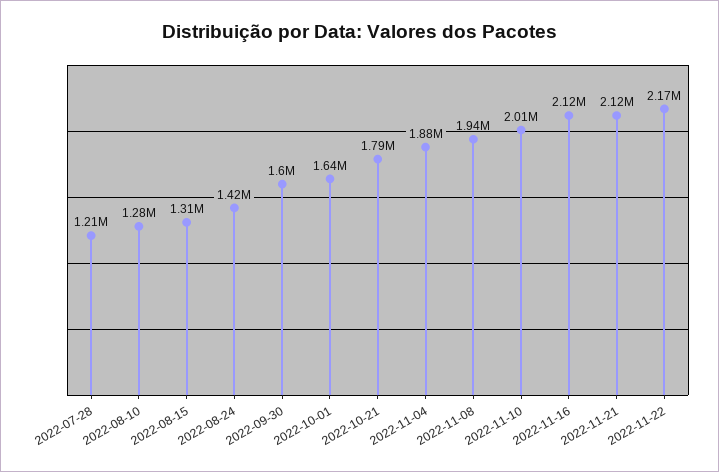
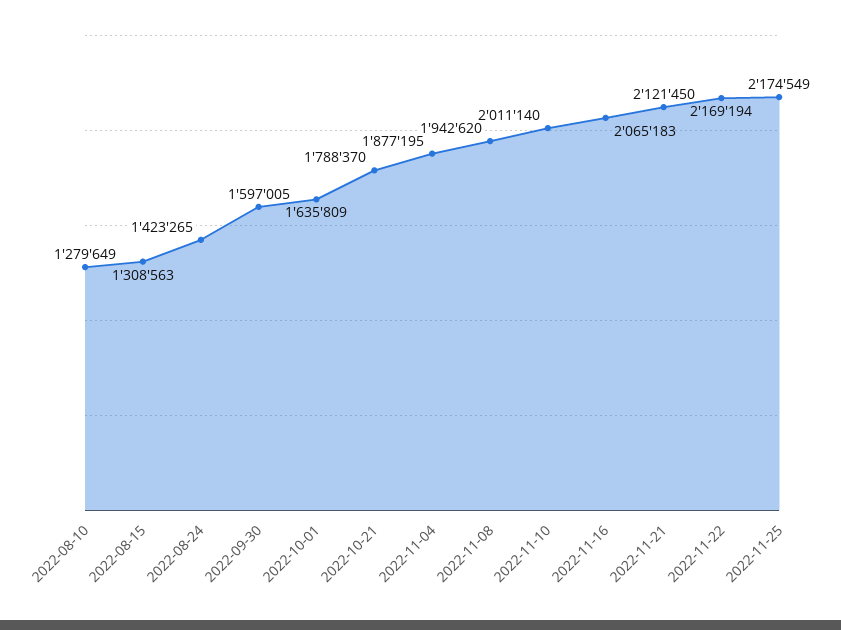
2022-07-28: 1210000 -> none
2022-11-16: 2120000 -> 2065183
2022-11-25: none -> 2174549

